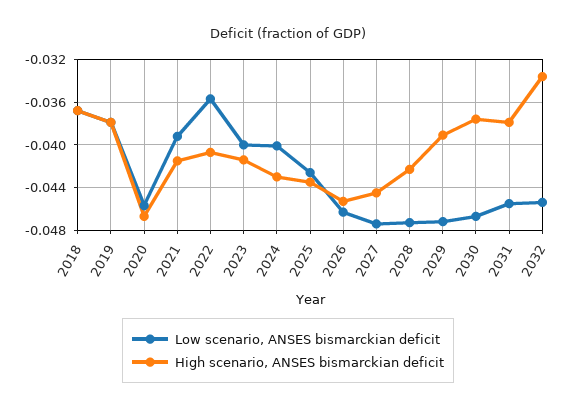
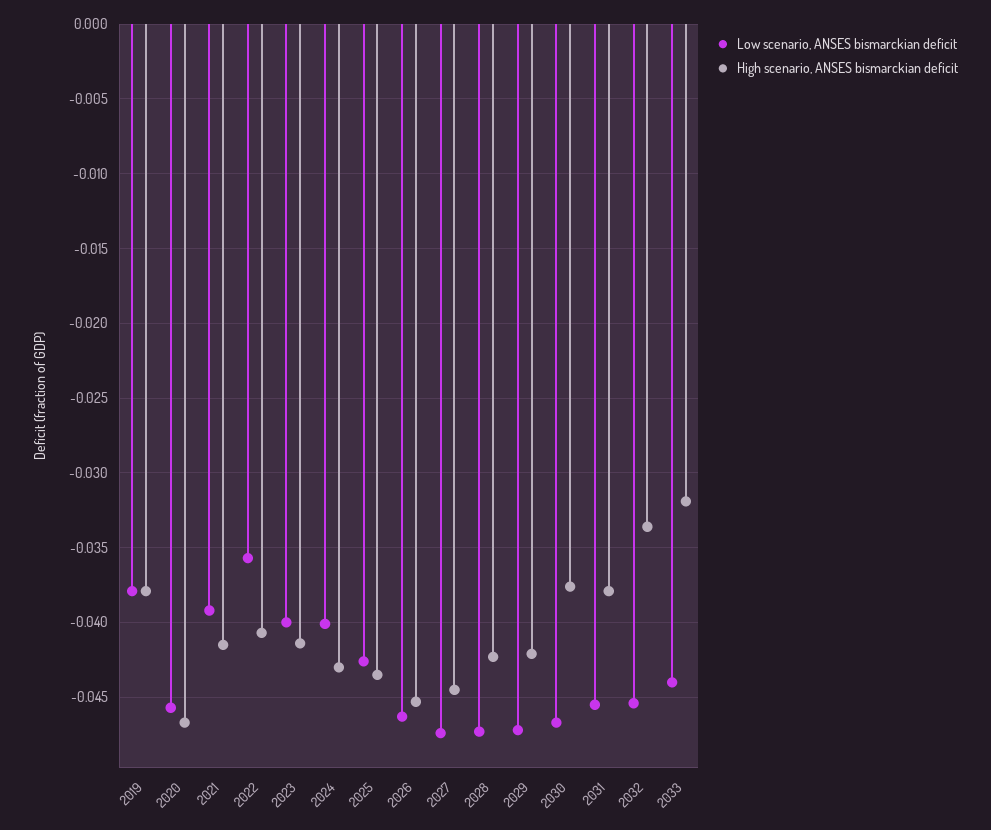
Low scenario, ANSES bismarckian deficit, 2018: -0.037 -> none
High scenario, ANSES bismarckian deficit, 2018: -0.037 -> none
High scenario, ANSES bismarckian deficit, 2029: -0.039 -> -0.042
Low scenario, ANSES bismarckian deficit, 2033: none -> -0.044
High scenario, ANSES bismarckian deficit, 2033: none -> -0.032

